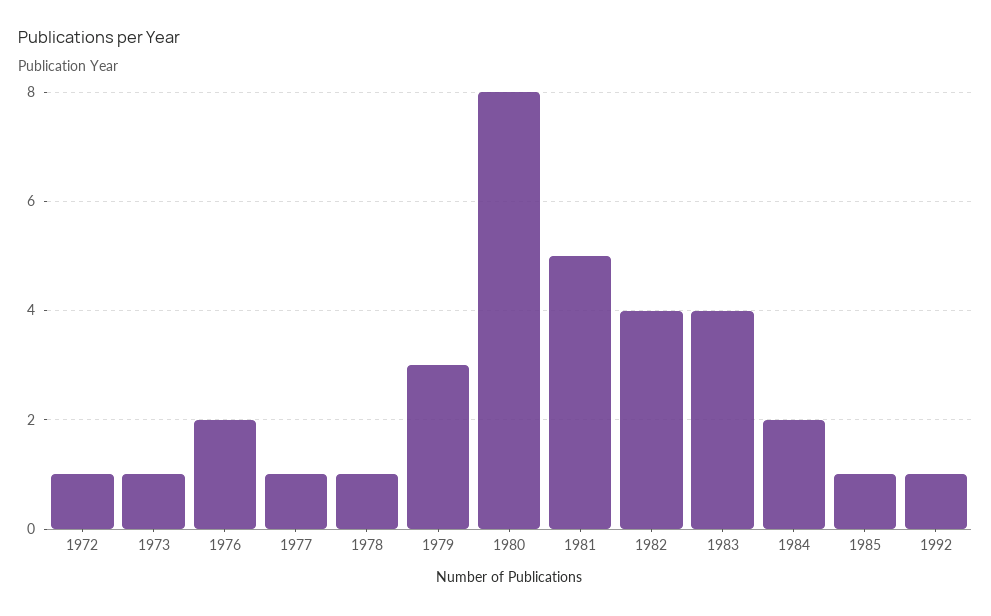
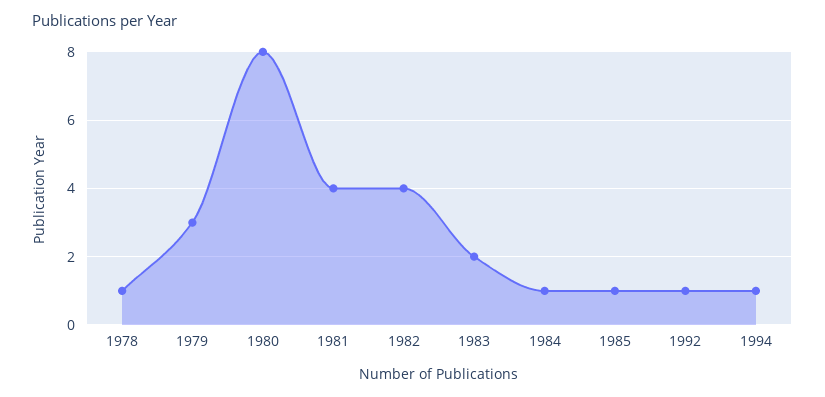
1972: 1 -> none
1973: 1 -> none
1976: 2 -> none
1977: 1 -> none
1981: 5 -> 4
1983: 4 -> 2
1984: 2 -> 1
1994: none -> 1

